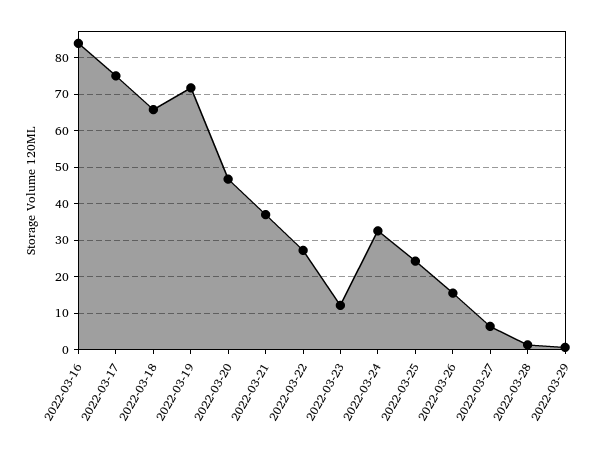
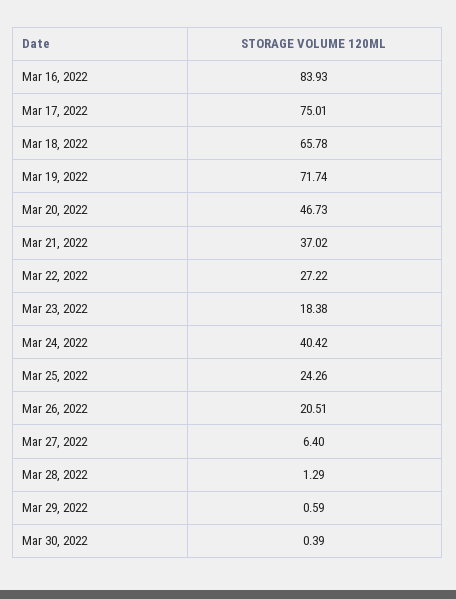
2022-03-23: 12 -> 18.38
2022-03-24: 32 -> 40.42
2022-03-26: 16 -> 20.51
Mar 30, 2022: none -> 0.39

